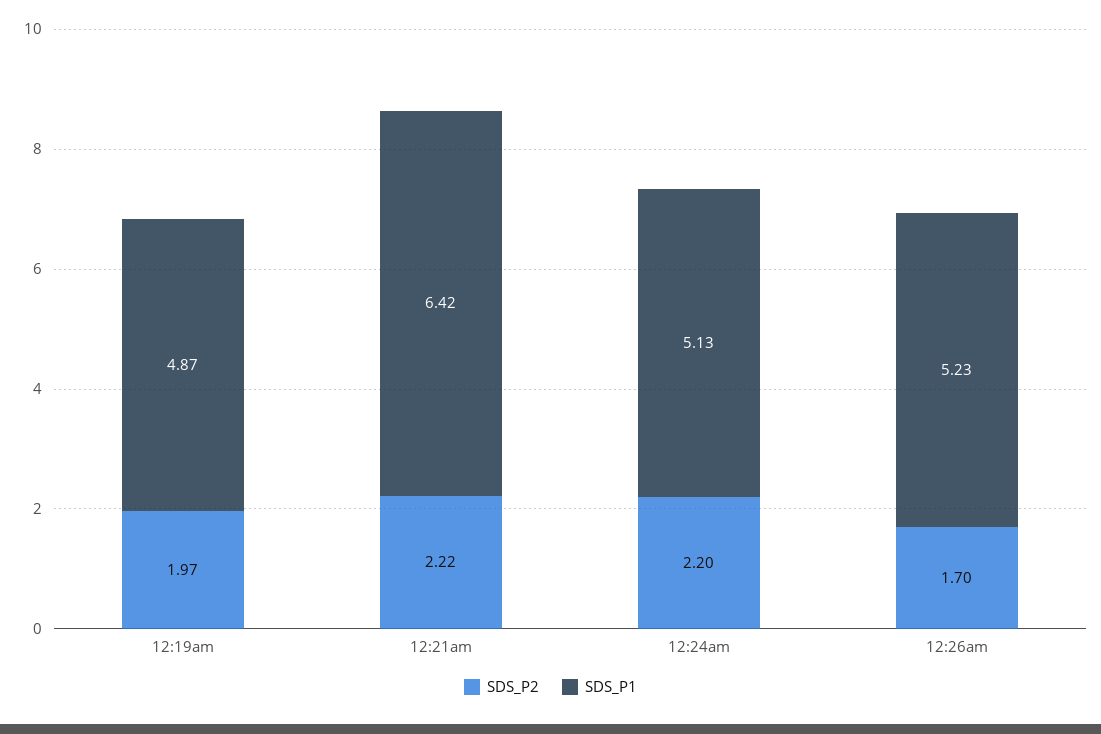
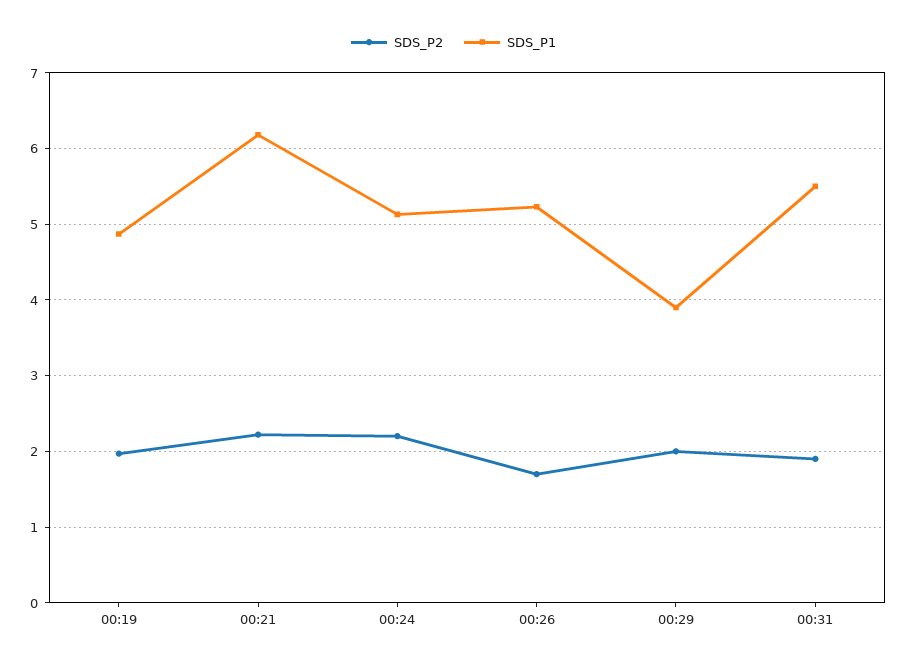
SDS_P1, 12:21am: 6.42 -> 6.2
SDS_P2, 00:29: none -> 2
SDS_P1, 00:29: none -> 3.9
SDS_P2, 00:31: none -> 1.9
SDS_P1, 00:31: none -> 5.5

